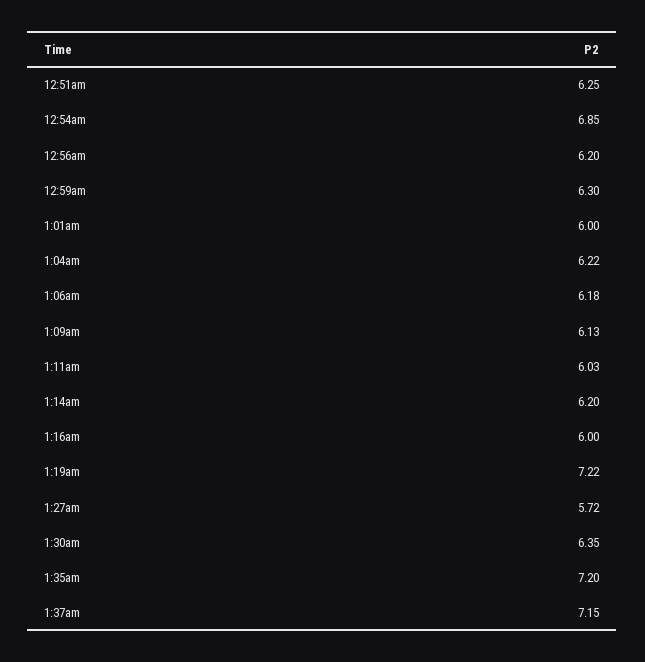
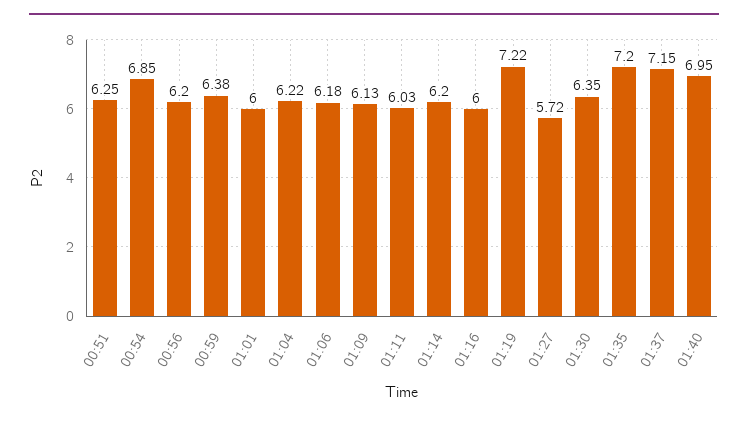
12:59am: 6.3 -> 6.38
01:40: none -> 6.95

